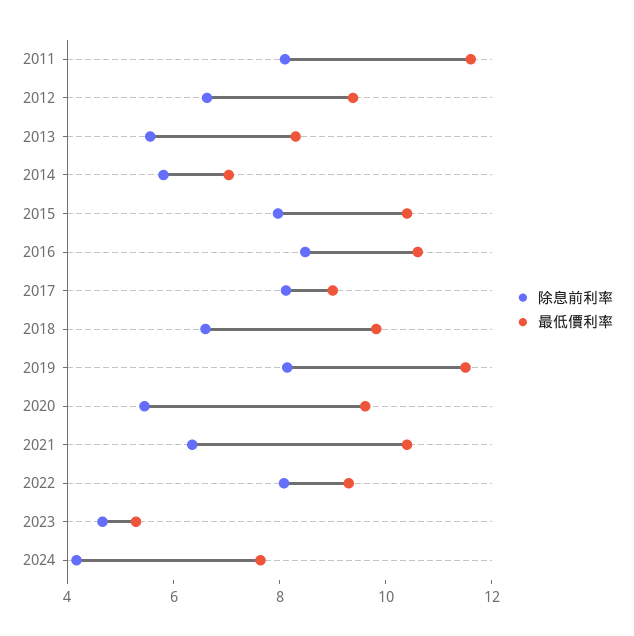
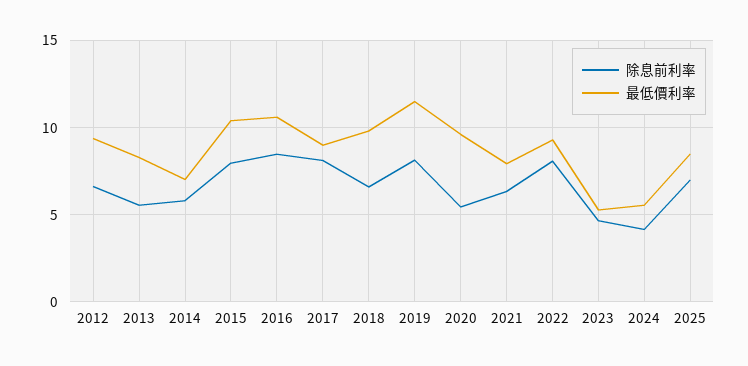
除息前利率, 2011: 8 -> none
最低價利率, 2011: 11.5 -> none
最低價利率, 2021: 10.5 -> 8
最低價利率, 2024: 7.5 -> 5.5
除息前利率, 2025: none -> 7
最低價利率, 2025: none -> 8.5

